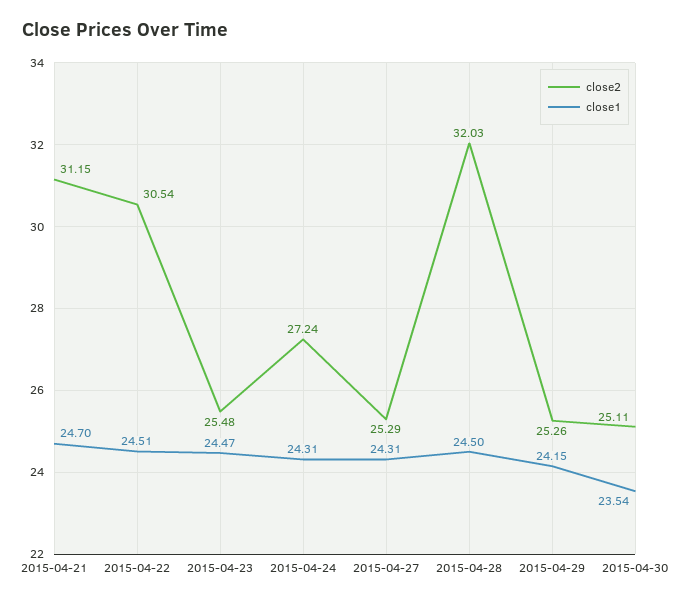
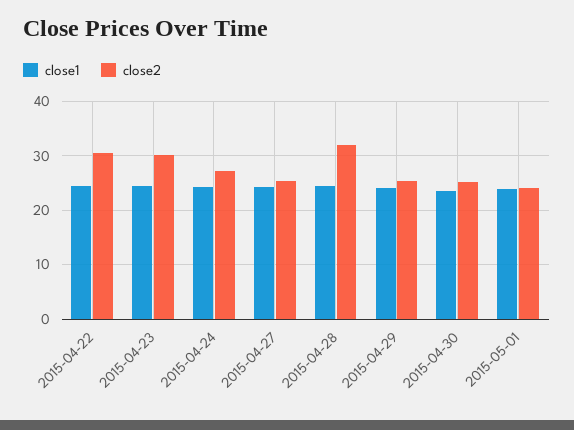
close2, 2015-04-21: 31.15 -> none
close1, 2015-04-21: 24.7 -> none
close2, 2015-04-23: 25.48 -> 30
close1, 2015-05-01: none -> 24
close2, 2015-05-01: none -> 24

